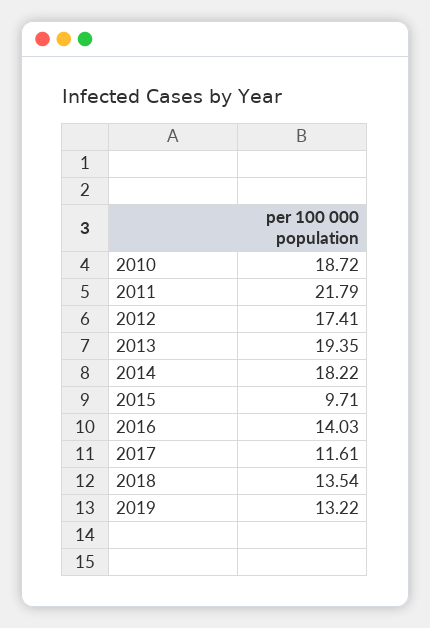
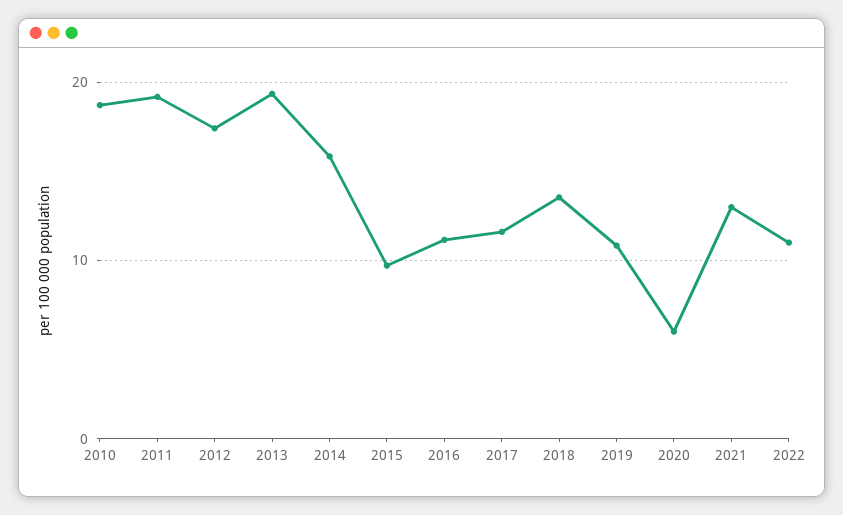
2011: 21.79 -> 19
2014: 18.22 -> 16
2016: 14.03 -> 11
2019: 13.22 -> 11
2020: none -> 6
2021: none -> 13
2022: none -> 11

